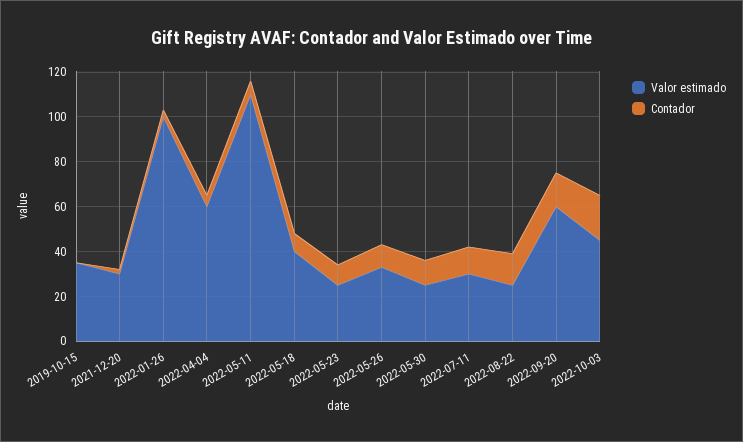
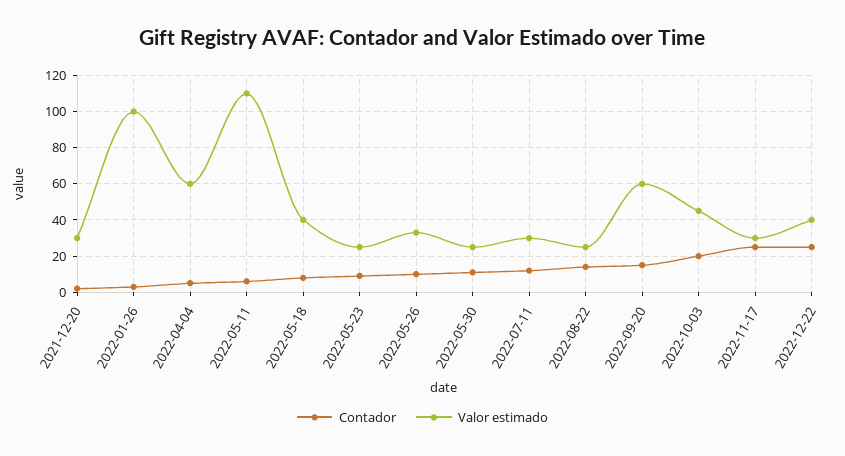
Valor estimado, 2019-10-15: 35 -> none
Contador, 2019-10-15: 0 -> none
Contador, 2022-11-17: none -> 25
Valor estimado, 2022-11-17: none -> 30
Contador, 2022-12-22: none -> 25
Valor estimado, 2022-12-22: none -> 40

